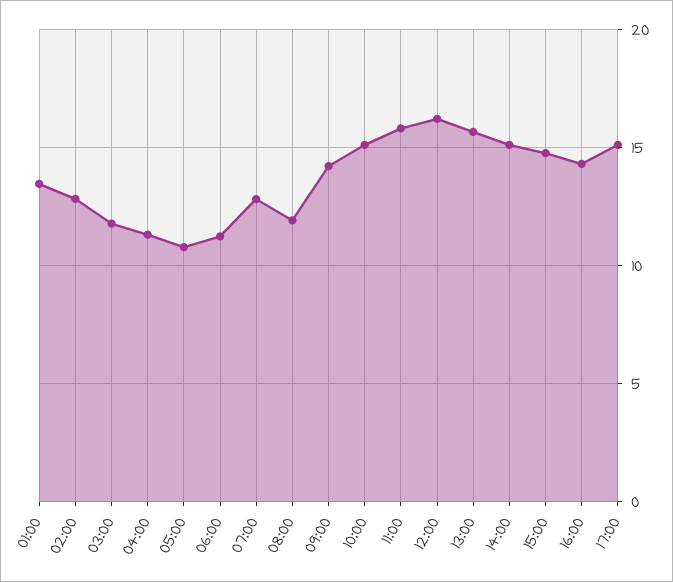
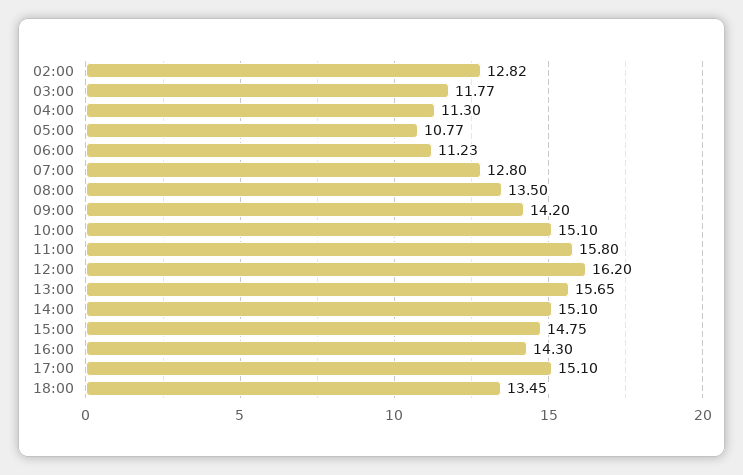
01:00: 13.5 -> none
08:00: 12 -> 13.5
18:00: none -> 13.45

